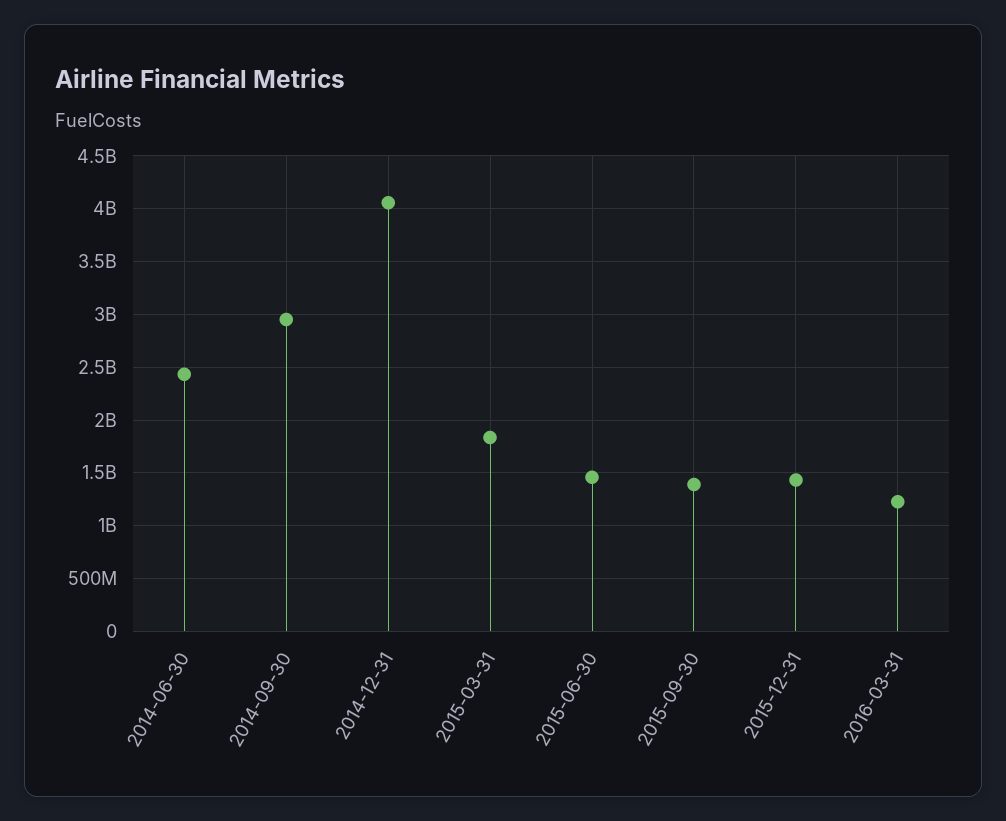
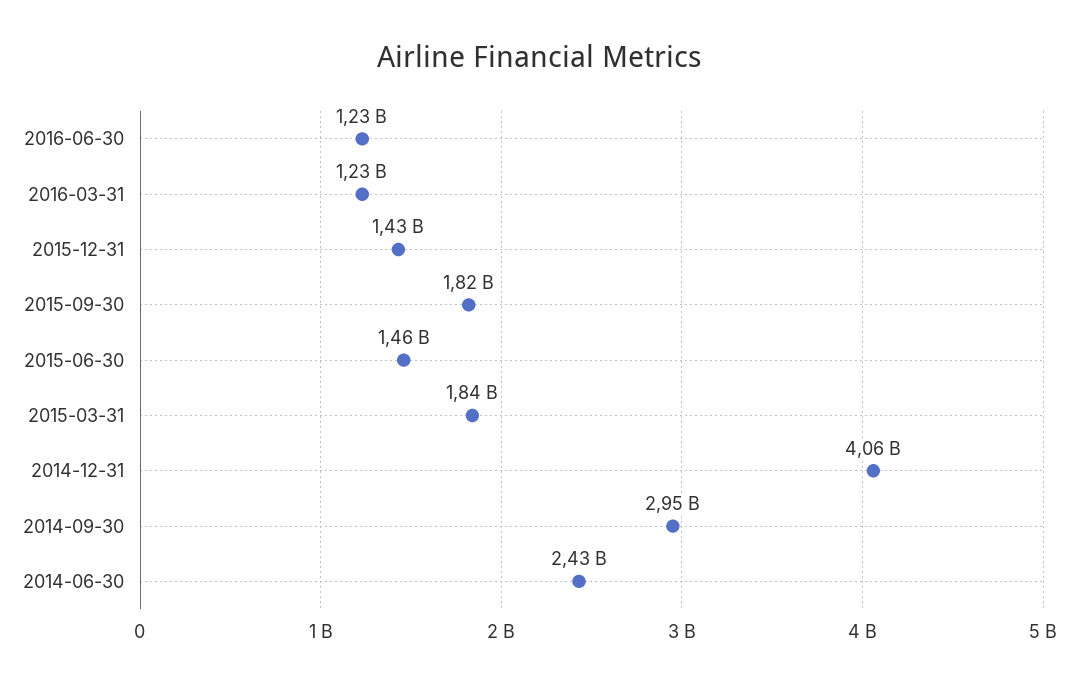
2015-09-30: 1400000000 -> 1820000000
2016-06-30: none -> 1230000000

